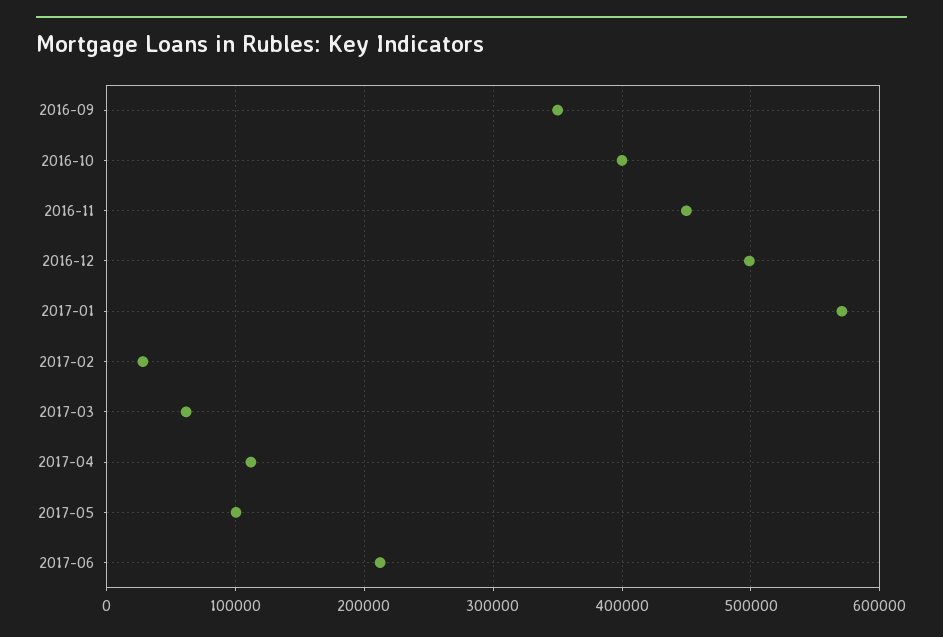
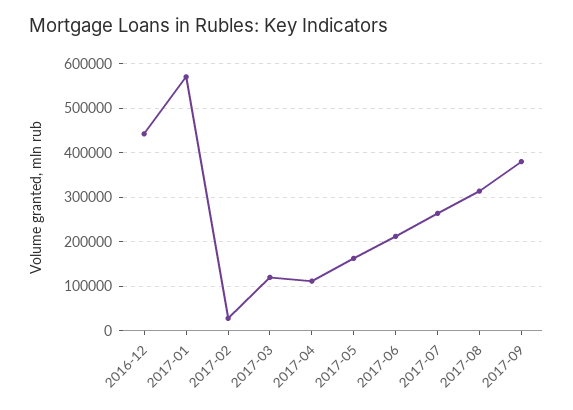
2016-09: 350000 -> none
2016-10: 400000 -> none
2016-11: 450000 -> none
2016-12: 500000 -> 440000
2017-03: 60000 -> 120000
2017-05: 100000 -> 160000
2017-07: none -> 260000
2017-08: none -> 320000
2017-09: none -> 380000

